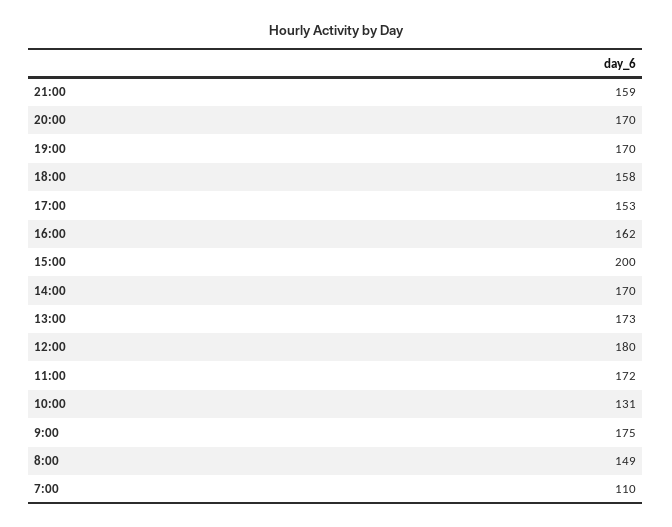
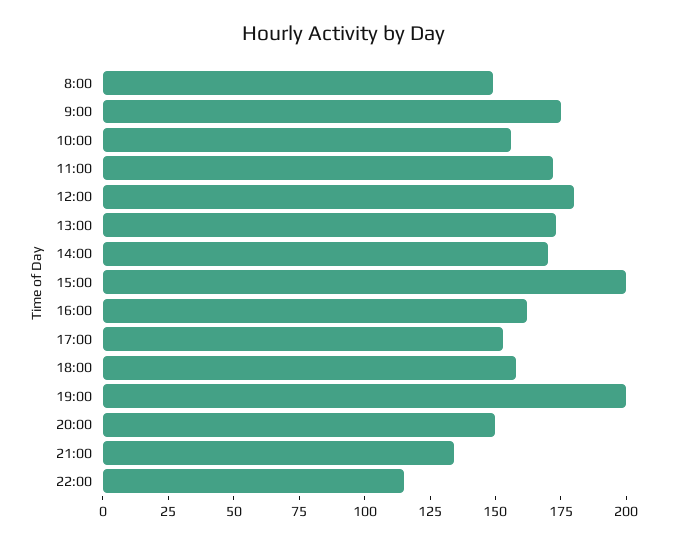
21:00: 159 -> 135
20:00: 170 -> 150
19:00: 170 -> 200
10:00: 131 -> 155
7:00: 110 -> none
22:00: none -> 115

